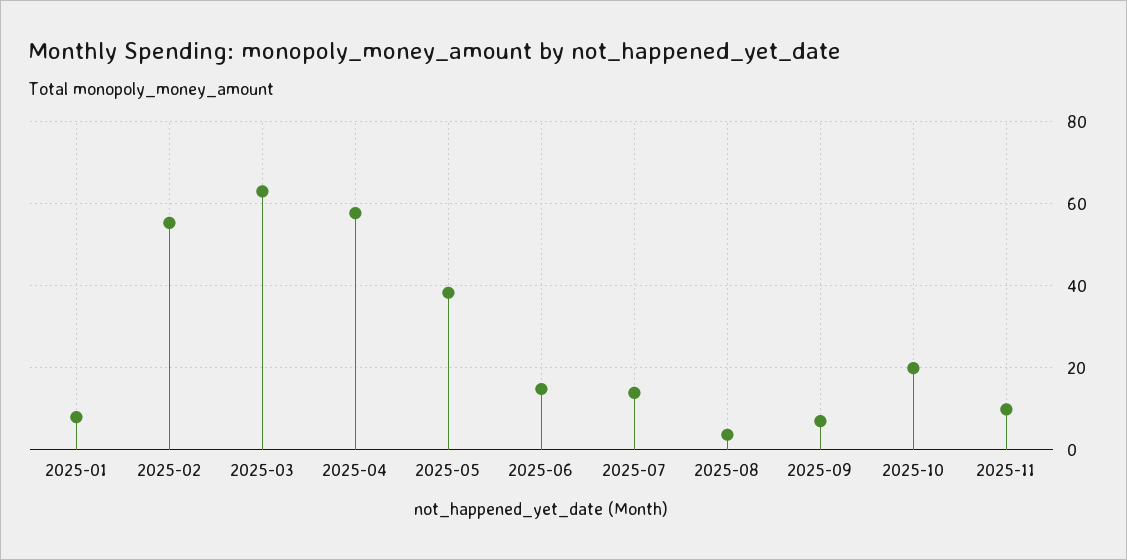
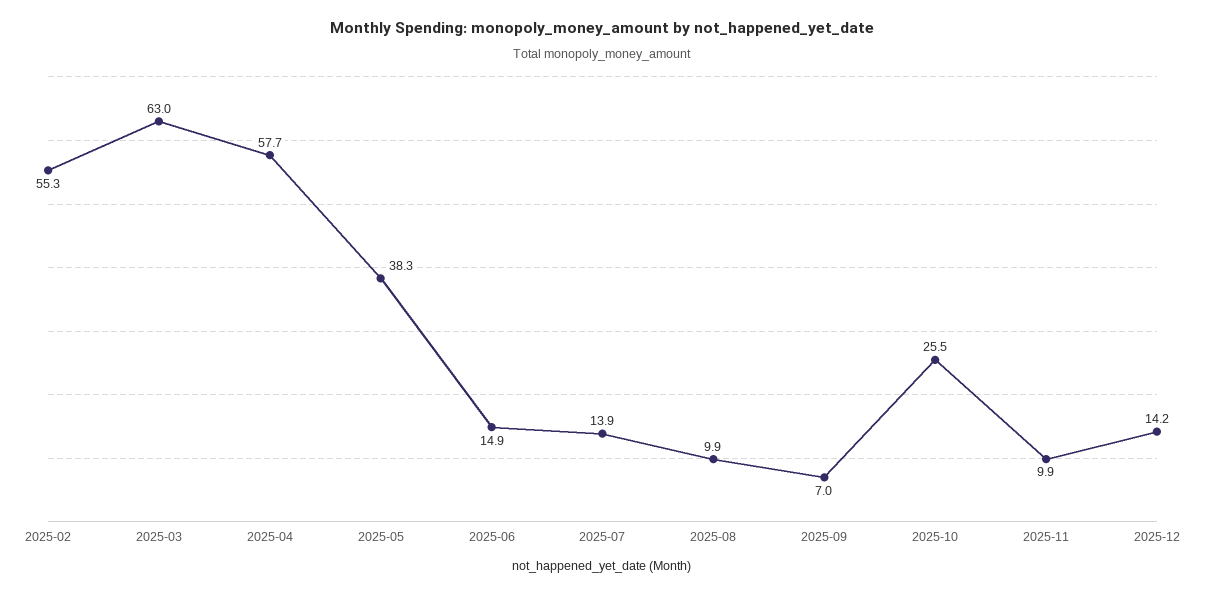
2025-01: 8 -> none
2025-08: 4 -> 9.9
2025-10: 20 -> 25.5
2025-12: none -> 14.2

